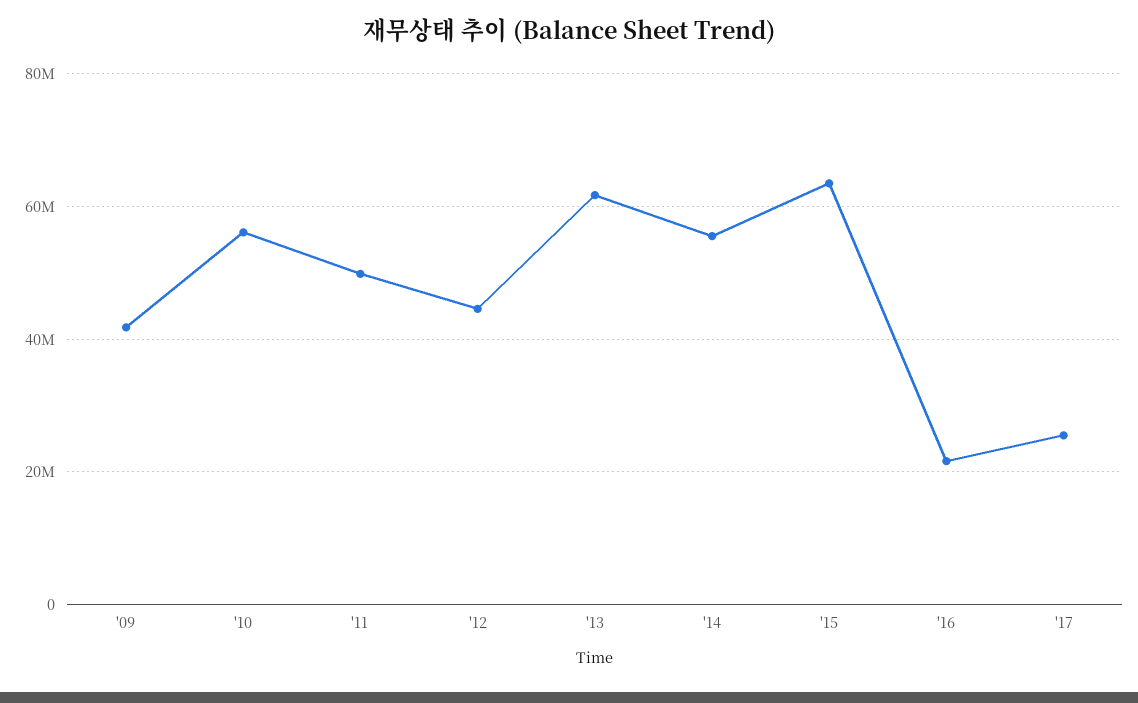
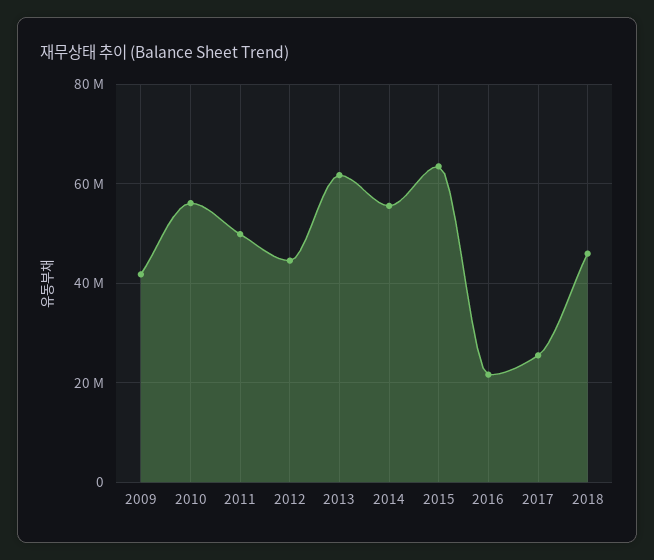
2018: none -> 46000000

